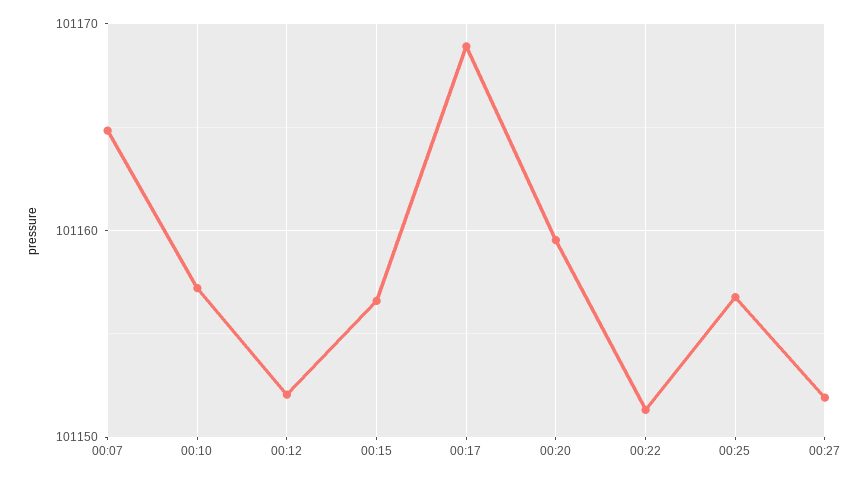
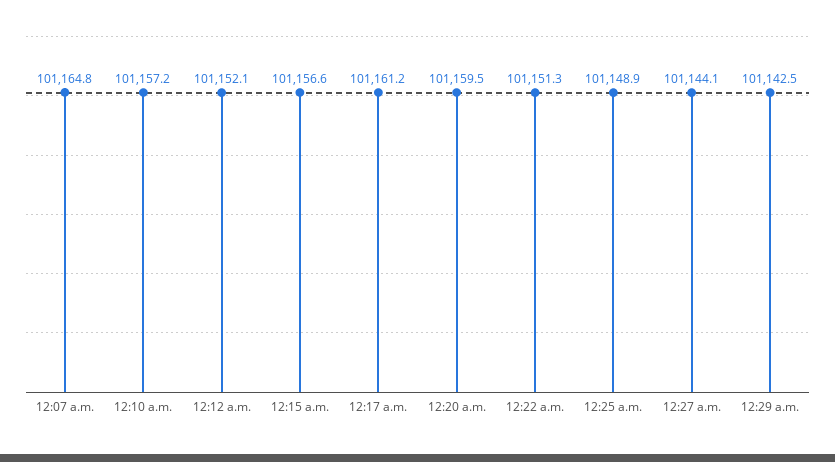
00:17: 101169 -> 101161.2
00:25: 101157 -> 101148.9
00:27: 101152 -> 101144.1
12:29 a.m.: none -> 101142.5

